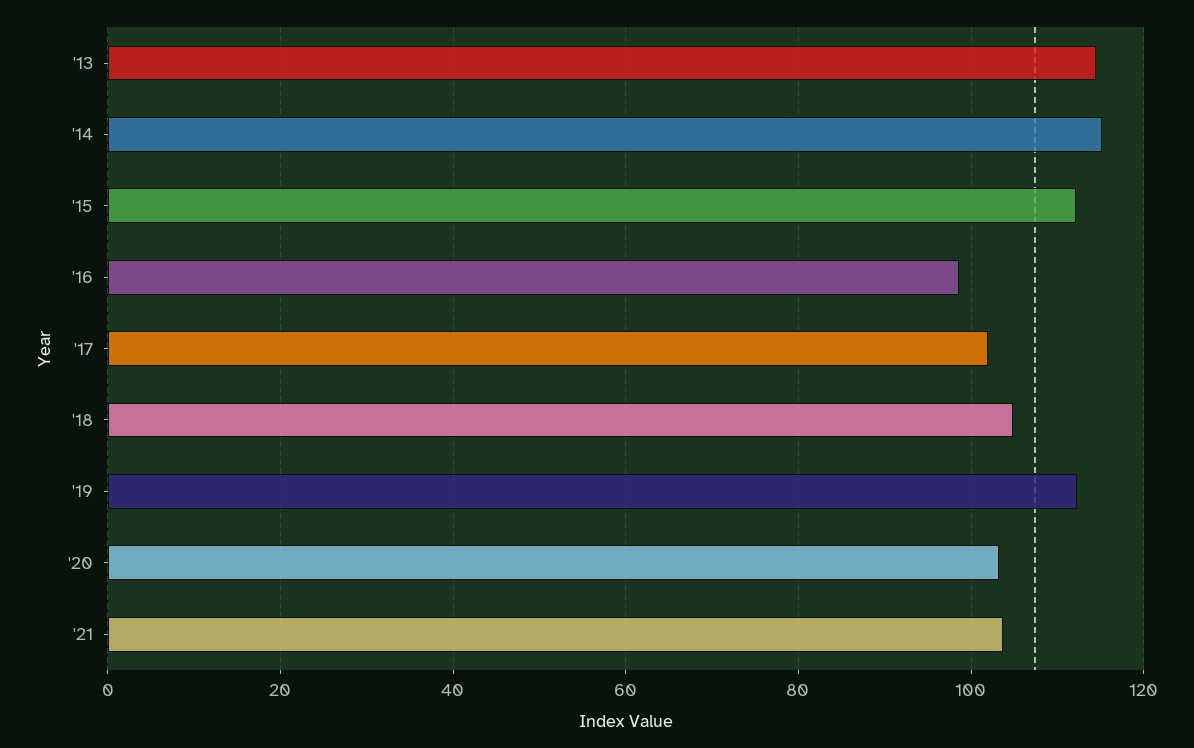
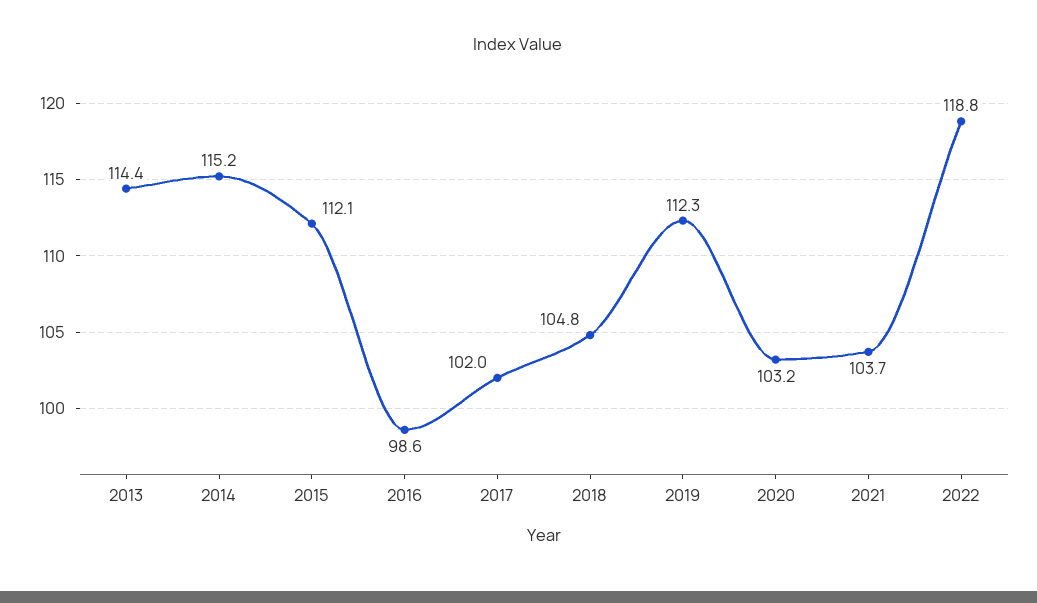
2022: none -> 118.8

